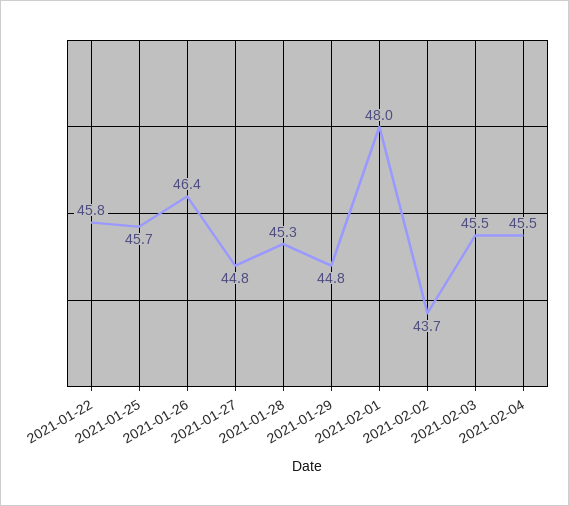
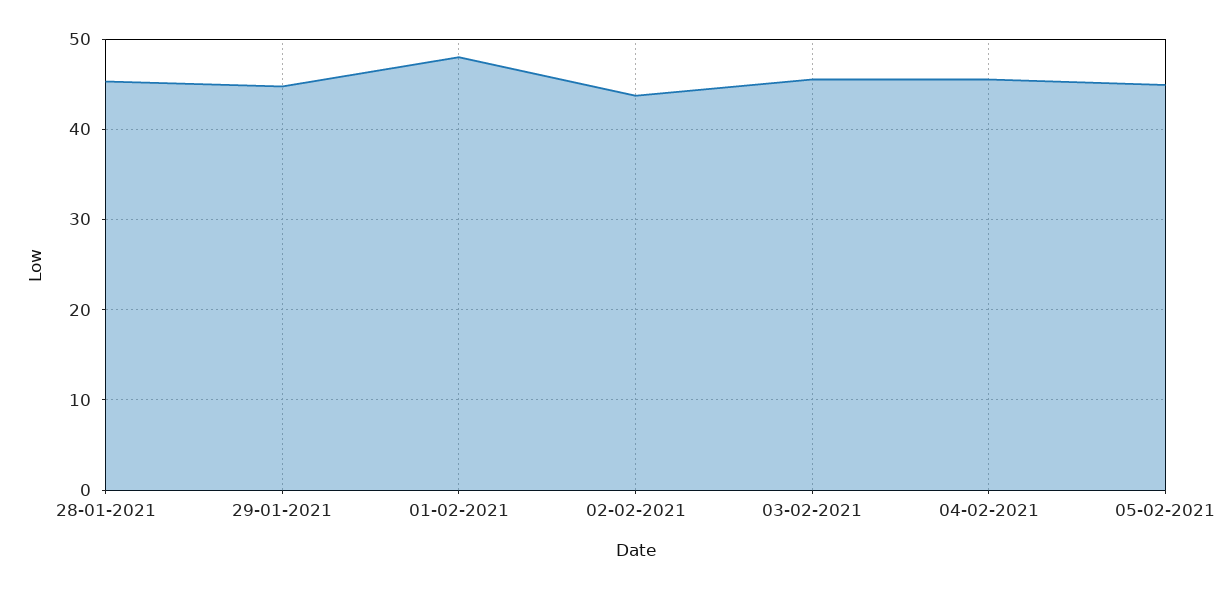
2021-01-22: 45.8 -> none
2021-01-25: 45.7 -> none
2021-01-26: 46.4 -> none
2021-01-27: 44.8 -> none
05-02-2021: none -> 45

